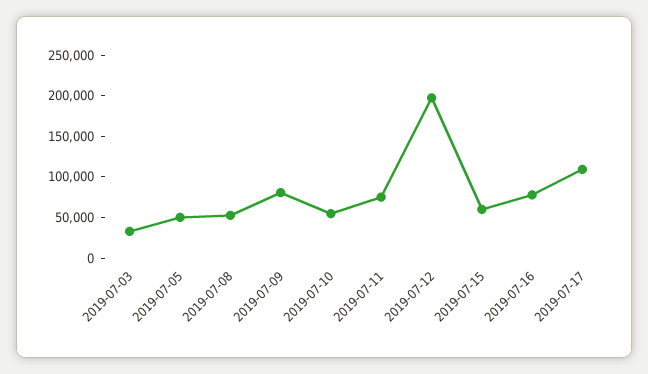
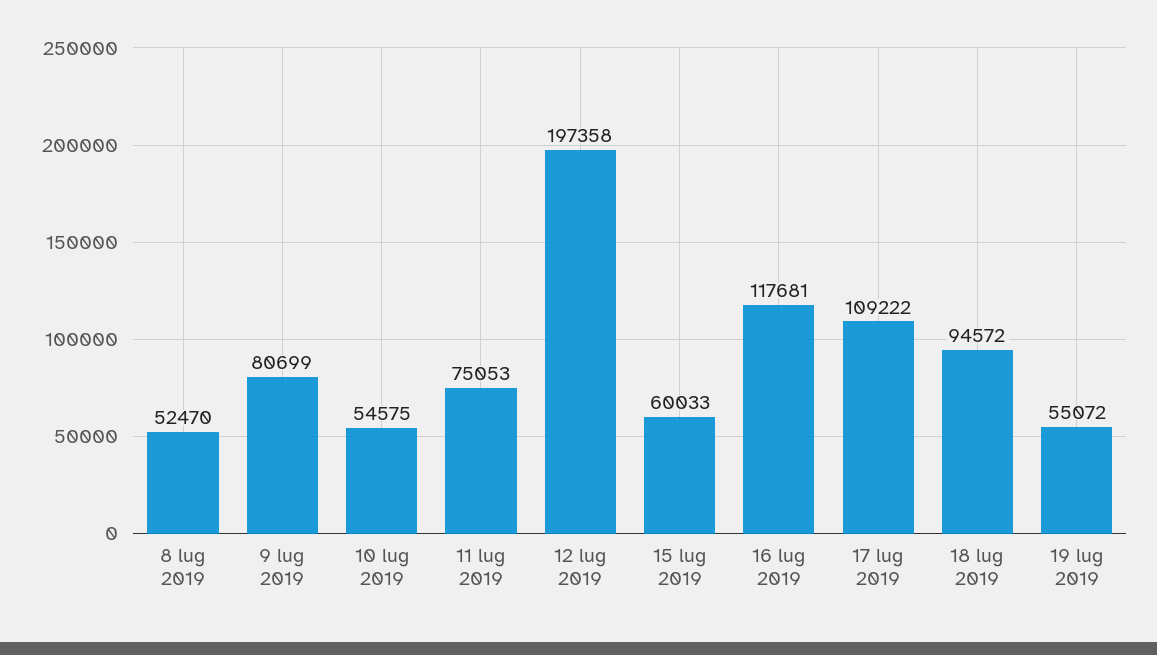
2019-07-03: 30000 -> none
2019-07-05: 50000 -> none
2019-07-16: 80000 -> 117681
18 lug 2019: none -> 94572
19 lug 2019: none -> 55072

